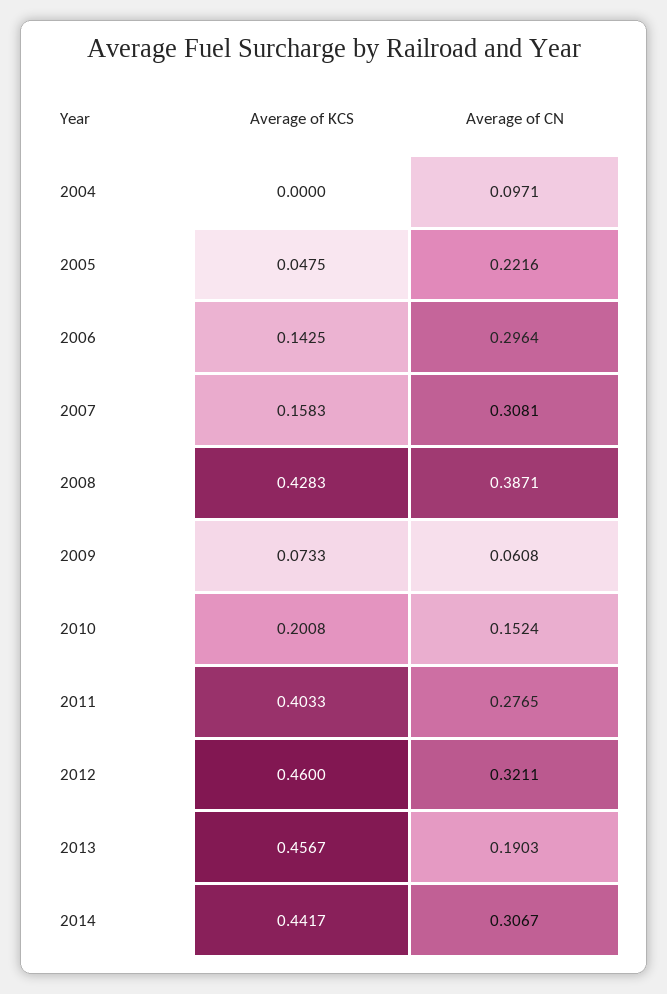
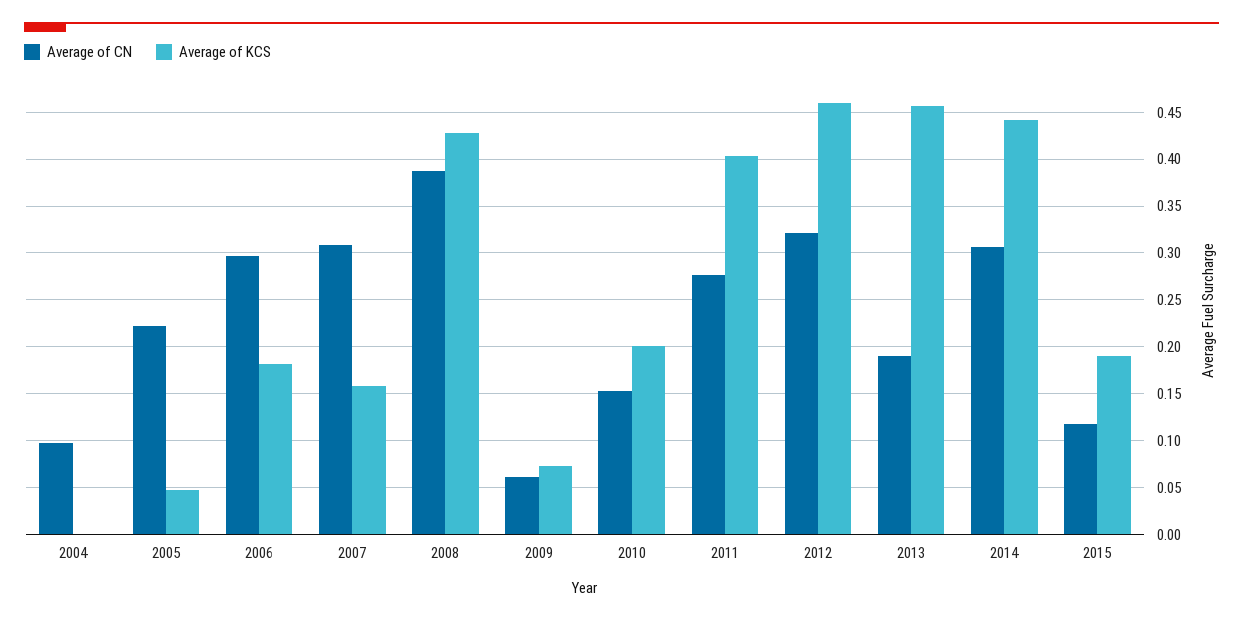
Average of KCS, 2006: 0.1425 -> 0.18
Average of CN, 2015: none -> 0.12
Average of KCS, 2015: none -> 0.19

